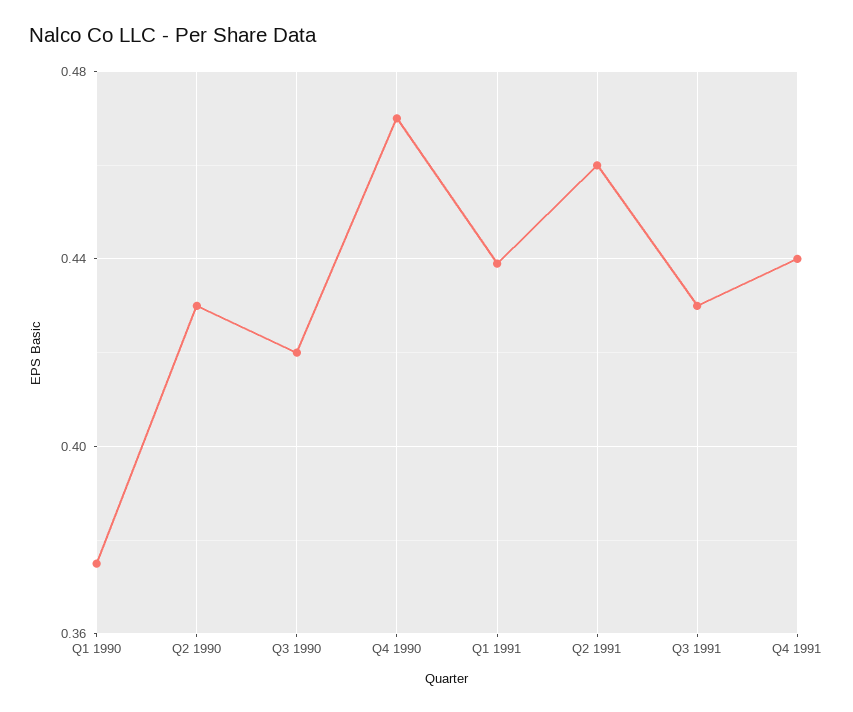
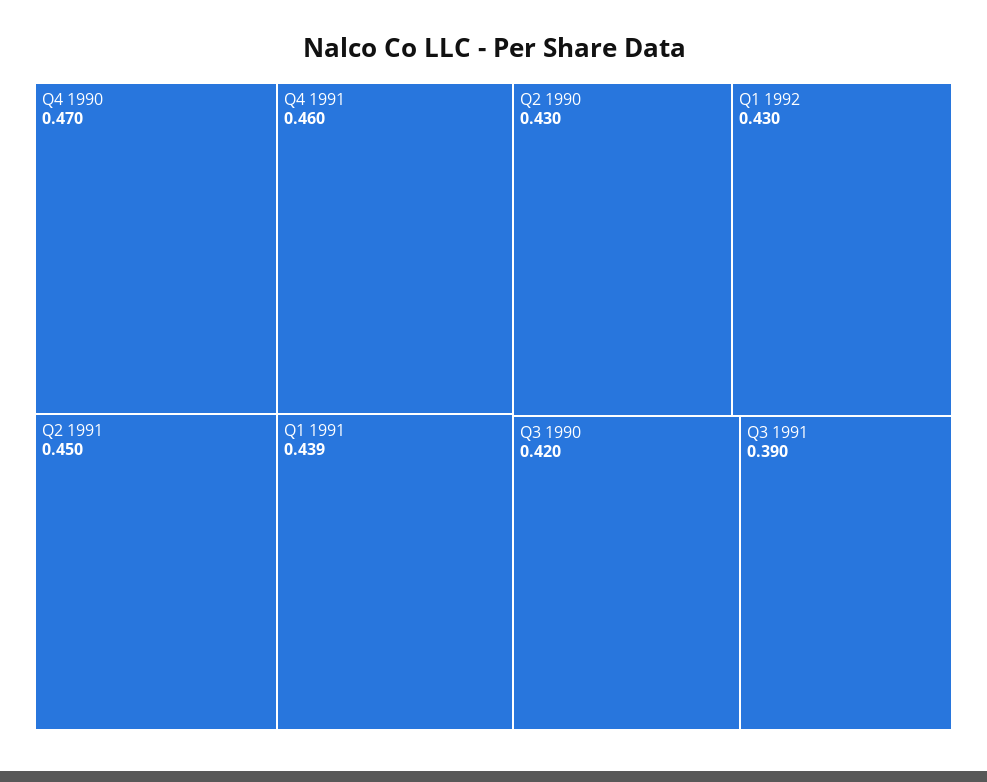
Q1 1990: 0.375 -> none
Q2 1991: 0.46 -> 0.45
Q3 1991: 0.43 -> 0.39
Q4 1991: 0.44 -> 0.46
Q1 1992: none -> 0.43

